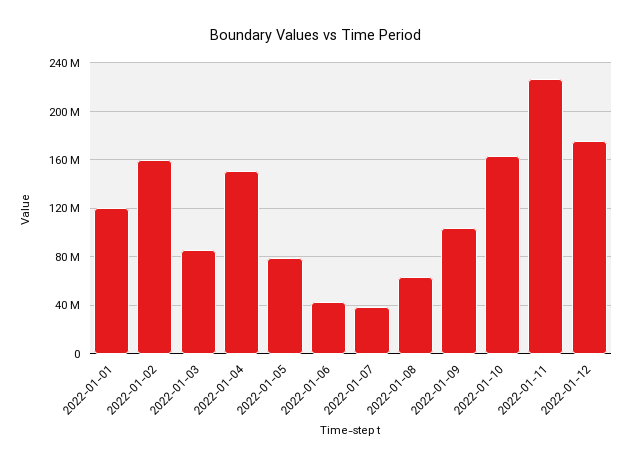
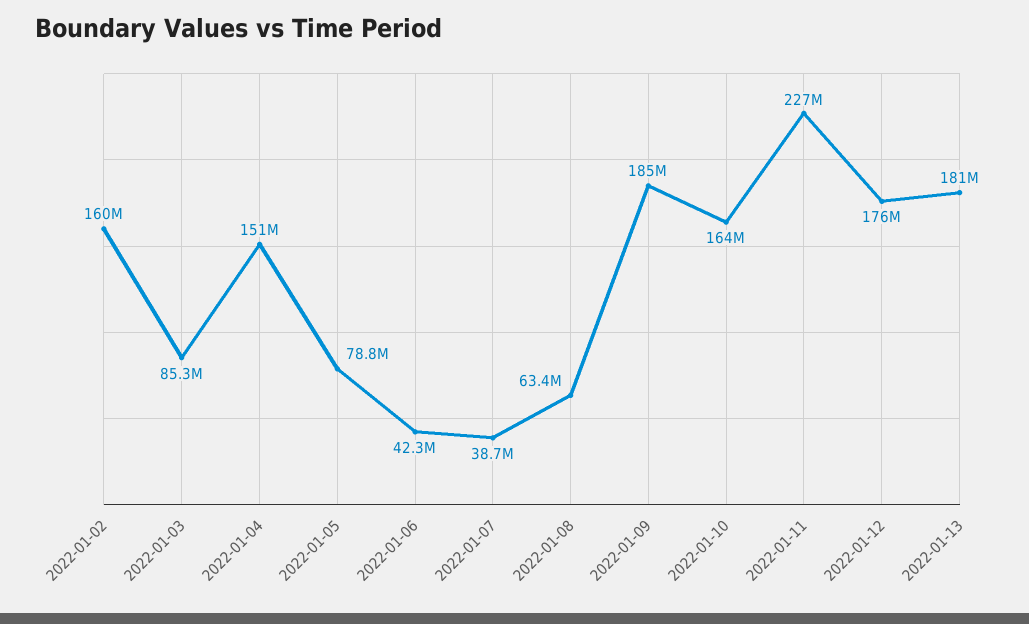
2022-01-01: 120000000 -> none
2022-01-09: 105000000 -> 185000000
2022-01-13: none -> 181000000

